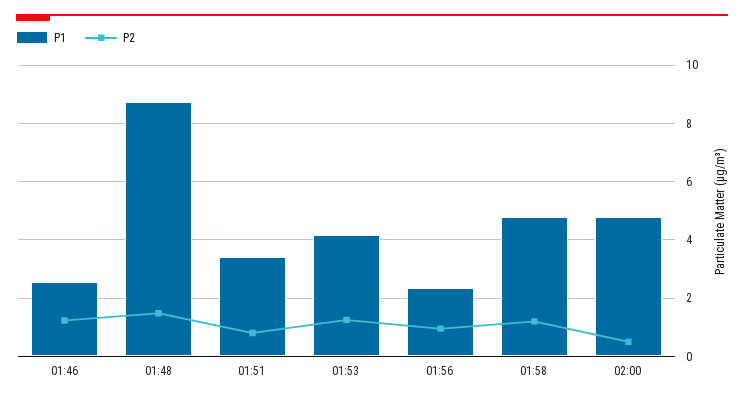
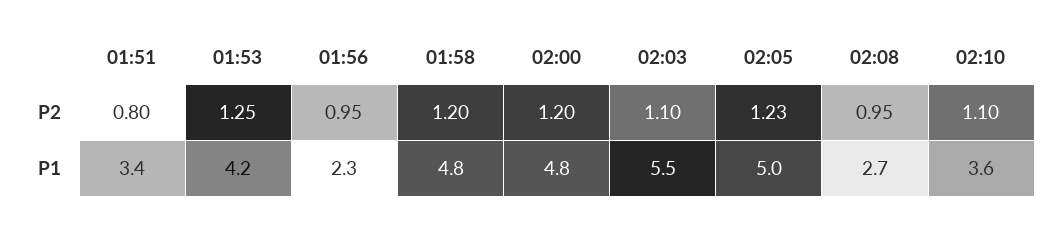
P1, 01:46: 2.5 -> none
P2, 01:46: 1.25 -> none
P1, 01:48: 8.75 -> none
P2, 01:48: 1.5 -> none
P2, 02:00: 0.5 -> 1.2
P2, 02:03: none -> 1.1
P2, 02:05: none -> 1.23
P2, 02:08: none -> 0.95
P2, 02:10: none -> 1.1
P1, 02:03: none -> 5.5
P1, 02:05: none -> 5
P1, 02:08: none -> 2.7
P1, 02:10: none -> 3.6

